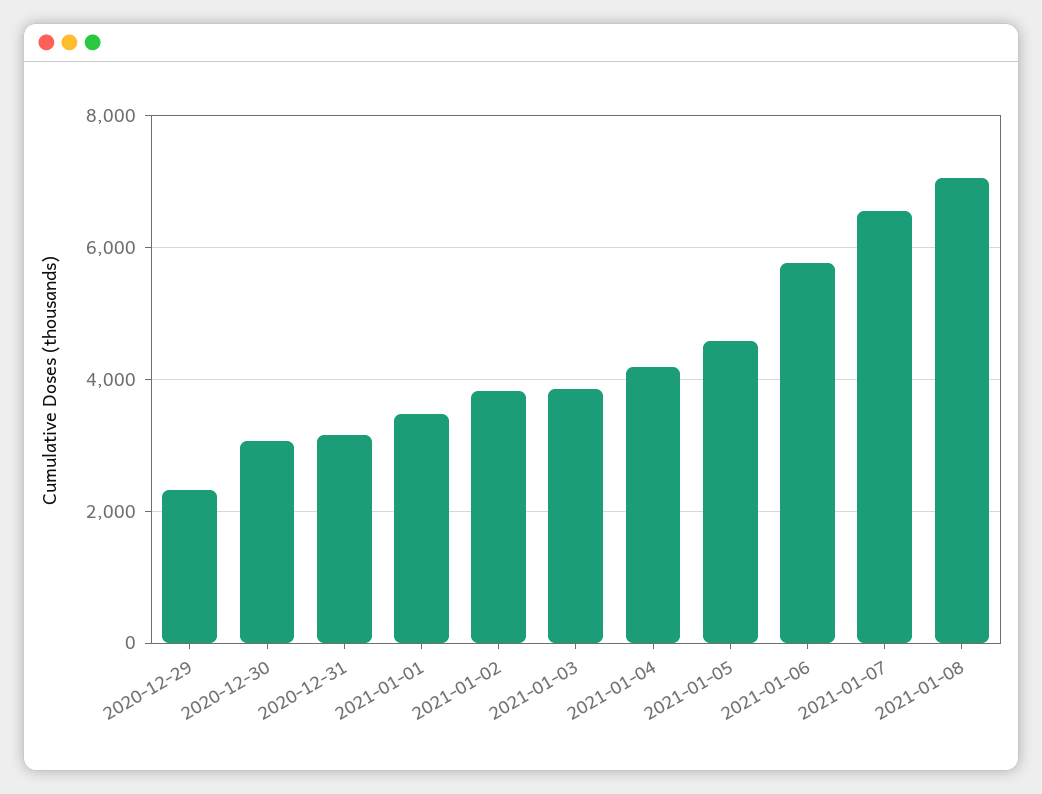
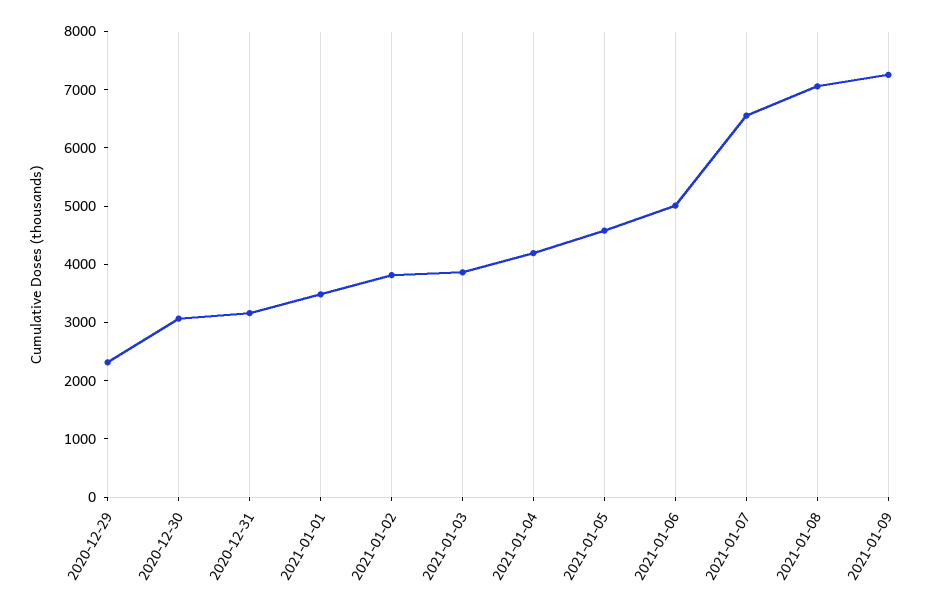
2021-01-06: 5800 -> 5000
2021-01-09: none -> 7200

